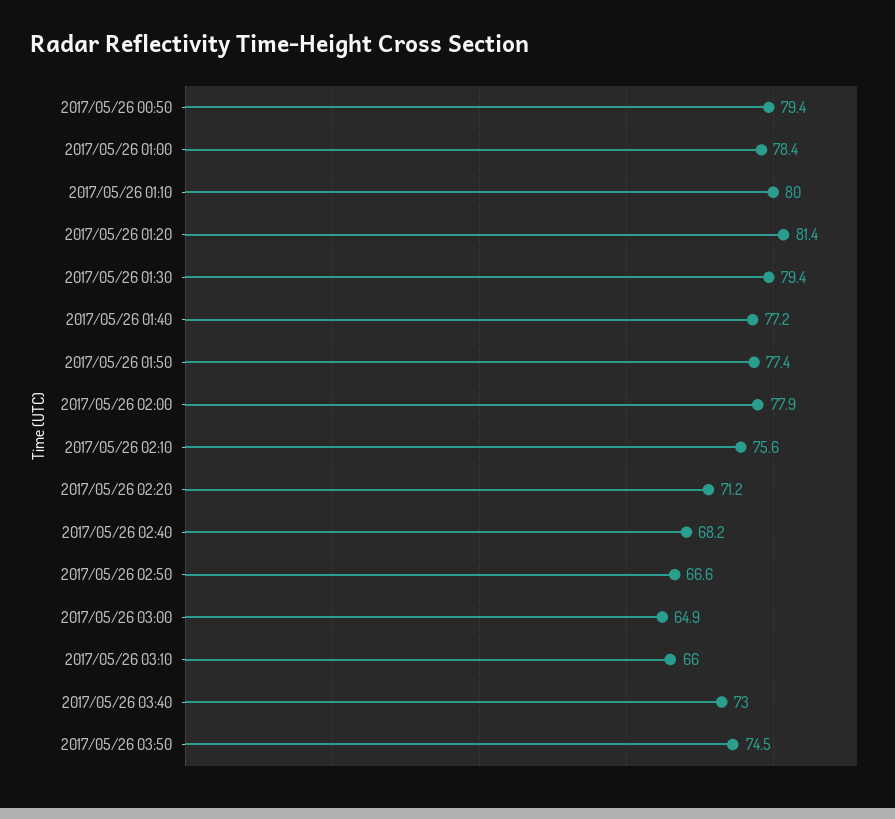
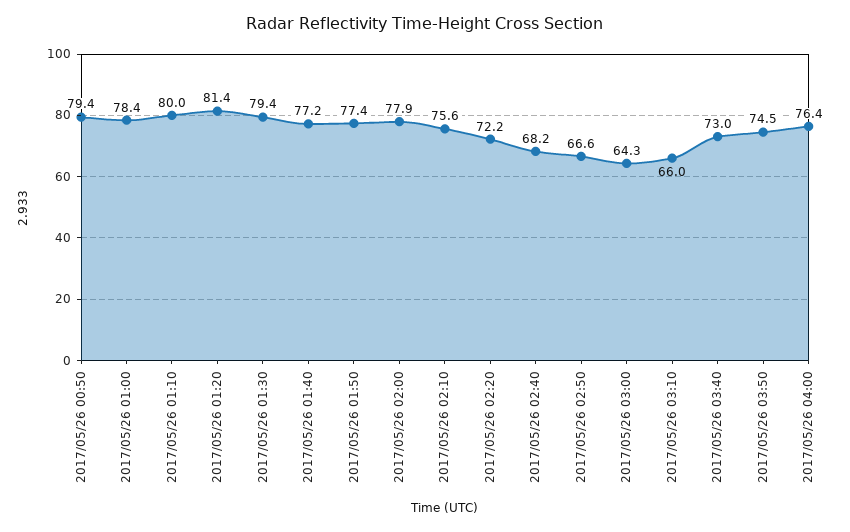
2017/05/26 02:20: 71.2 -> 72.2
2017/05/26 03:00: 64.9 -> 64.3
2017/05/26 04:00: none -> 76.4

